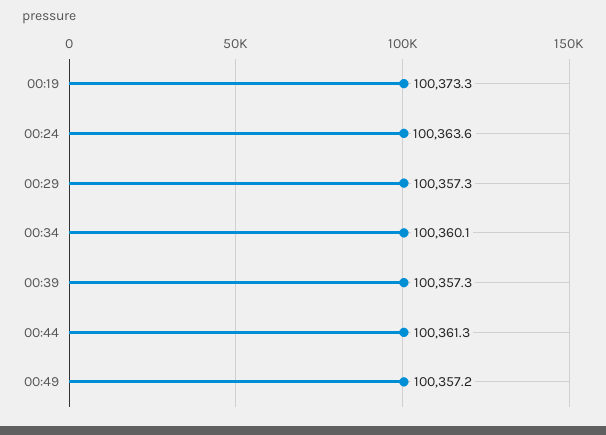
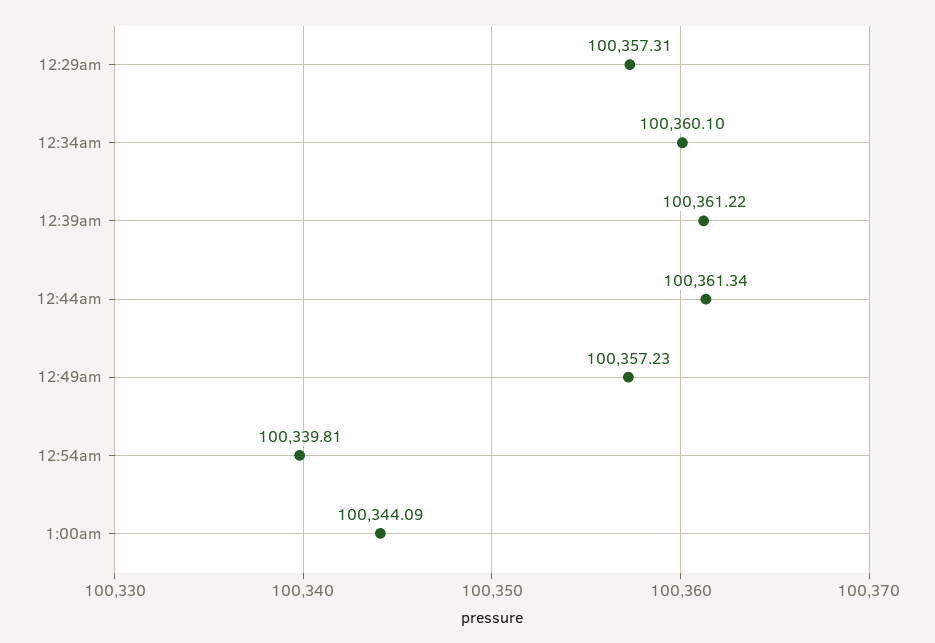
00:19: 100373.3 -> none
00:24: 100363.6 -> none
00:39: 100357.3 -> 100361.22
12:54am: none -> 100339.81
1:00am: none -> 100344.09

